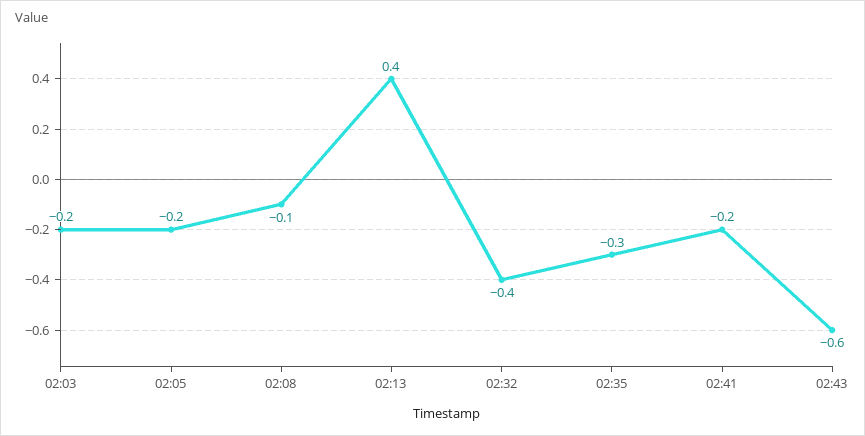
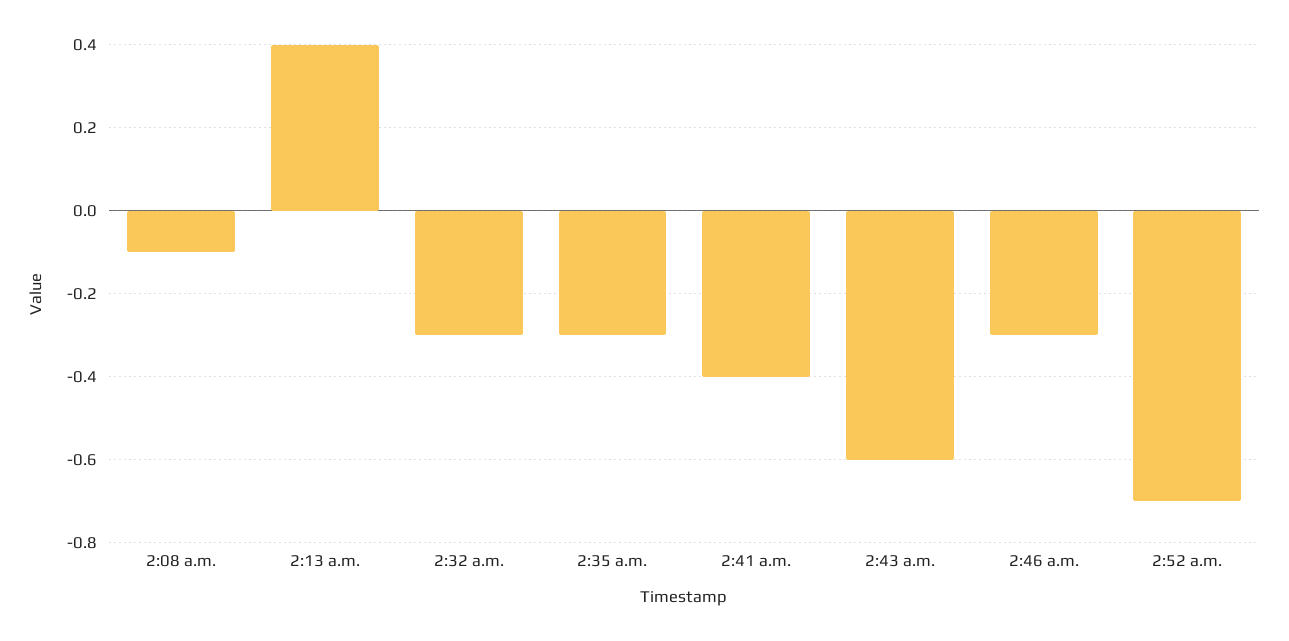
02:03: -0.2 -> none
02:05: -0.2 -> none
02:32: -0.4 -> -0.3
02:41: -0.2 -> -0.4
2:46 a.m.: none -> -0.3
2:52 a.m.: none -> -0.7

